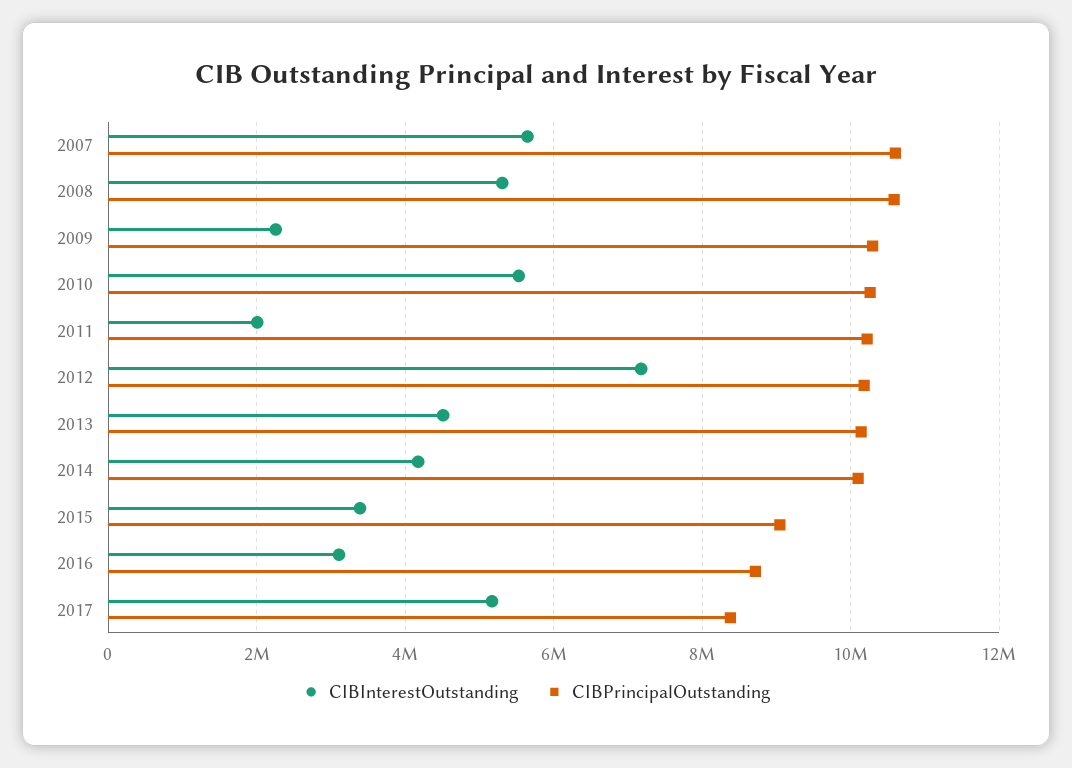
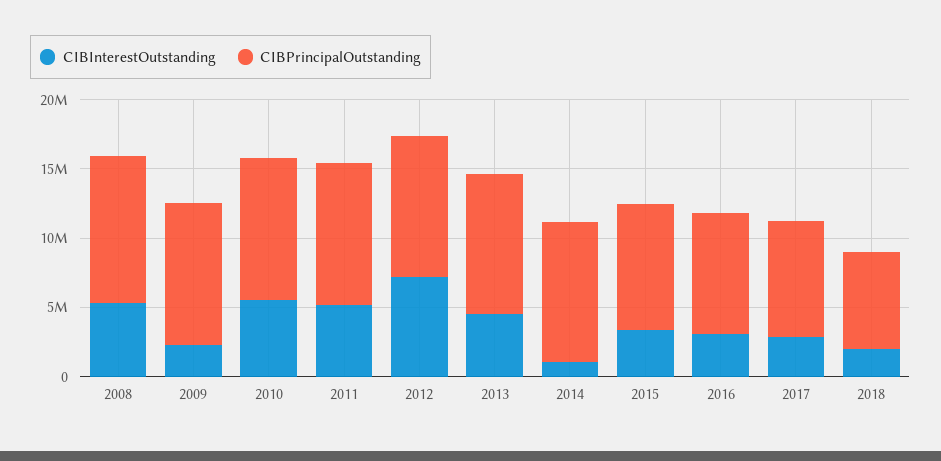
CIBInterestOutstanding, 2007: 5600000 -> none
CIBPrincipalOutstanding, 2007: 10600000 -> none
CIBInterestOutstanding, 2011: 2000000 -> 5000000
CIBInterestOutstanding, 2014: 4200000 -> 1000000
CIBInterestOutstanding, 2017: 5200000 -> 3000000
CIBInterestOutstanding, 2018: none -> 2000000
CIBPrincipalOutstanding, 2018: none -> 7000000

